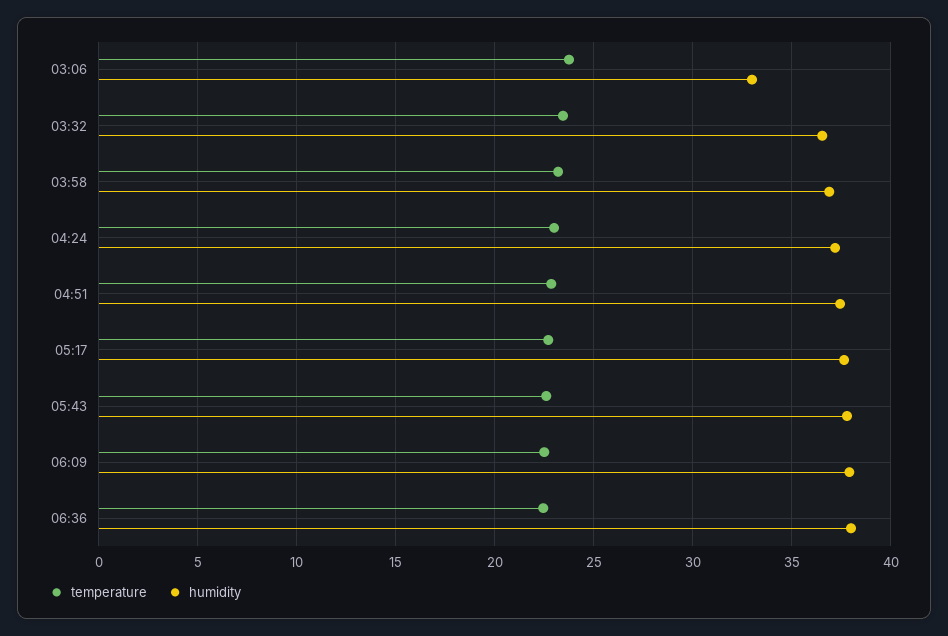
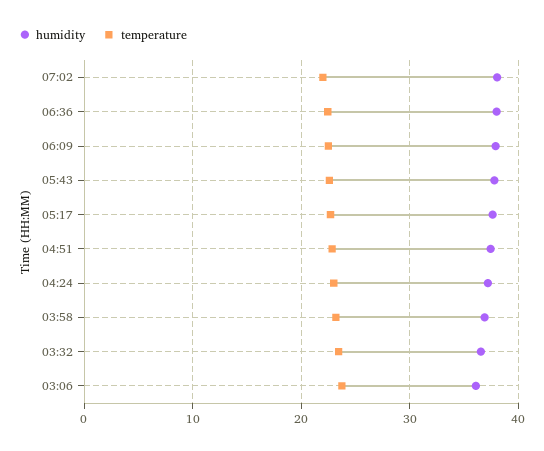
humidity, 03:06: 33 -> 36
humidity, 07:02: none -> 38
temperature, 07:02: none -> 22

